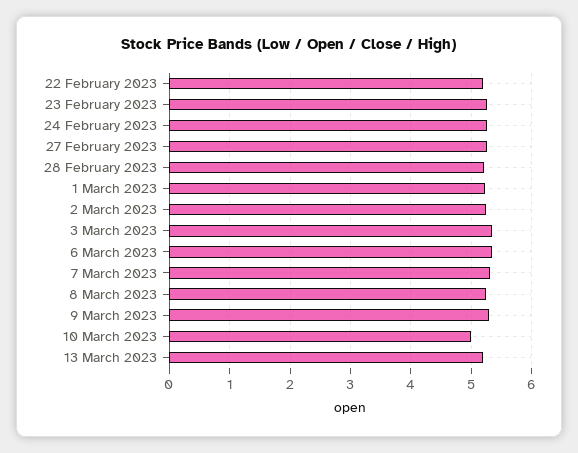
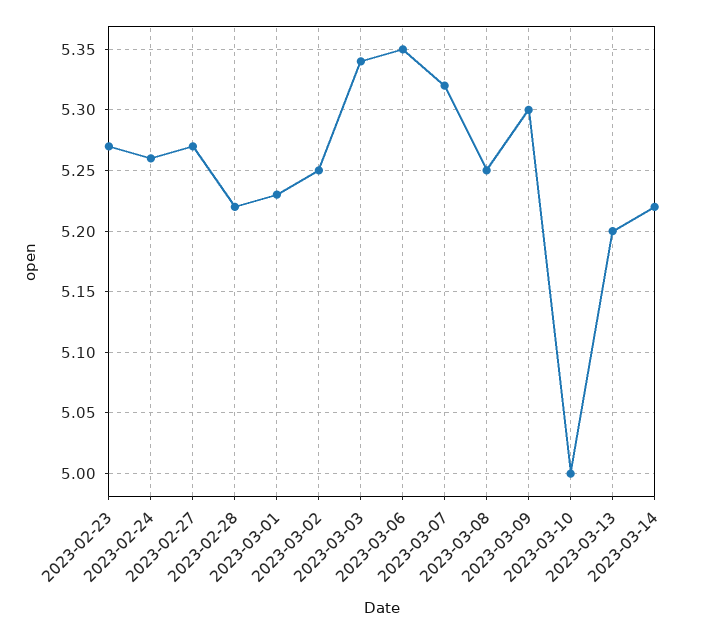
22 February 2023: 5.2 -> none
2023-03-14: none -> 5.22

